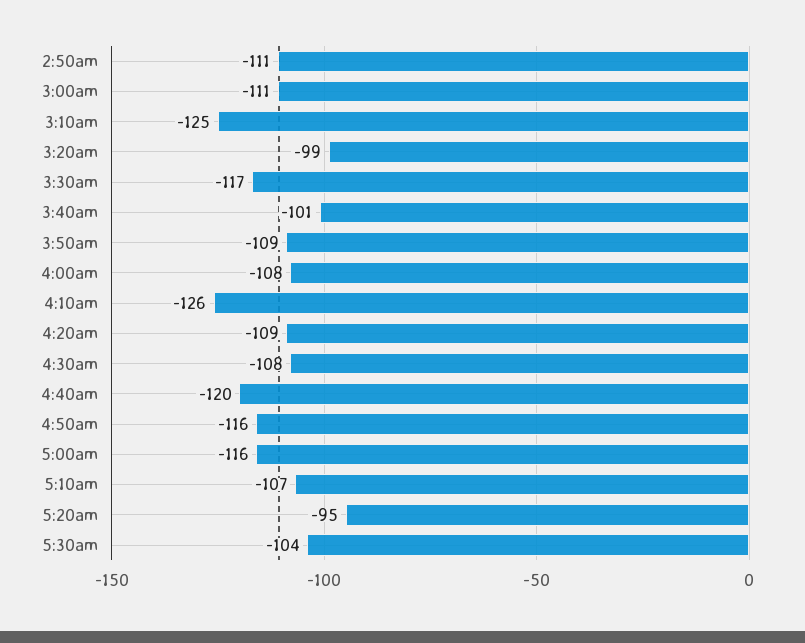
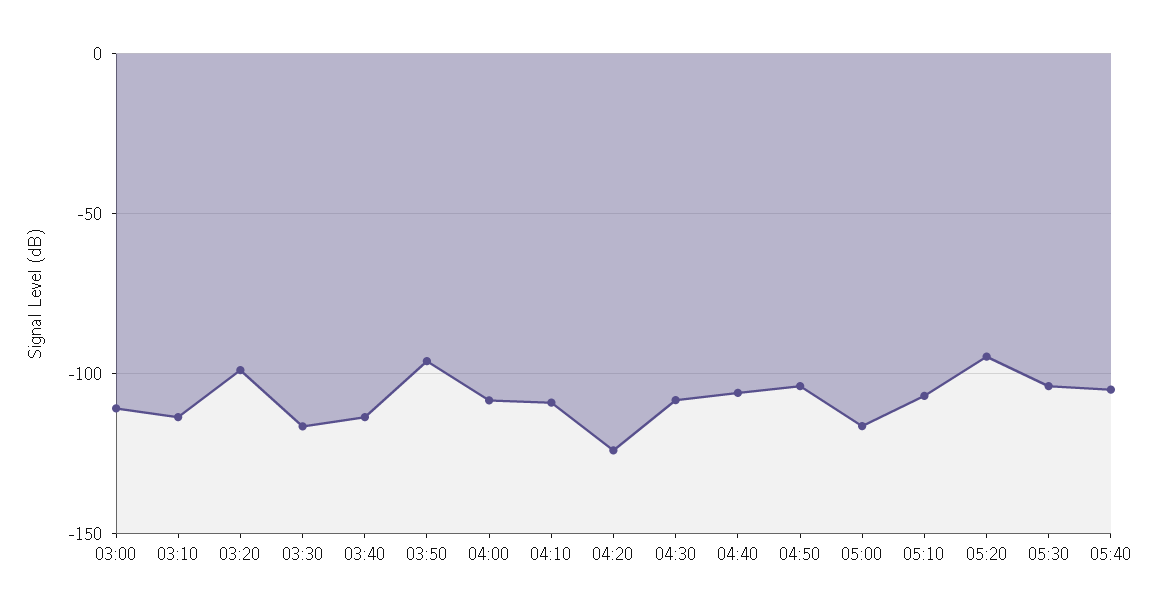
2:50am: -111 -> none
3:10am: -125 -> -115
3:40am: -101 -> -115
3:50am: -109 -> -95
4:10am: -126 -> -110
4:20am: -109 -> -125
4:40am: -120 -> -105
4:50am: -116 -> -105
05:40: none -> -105

